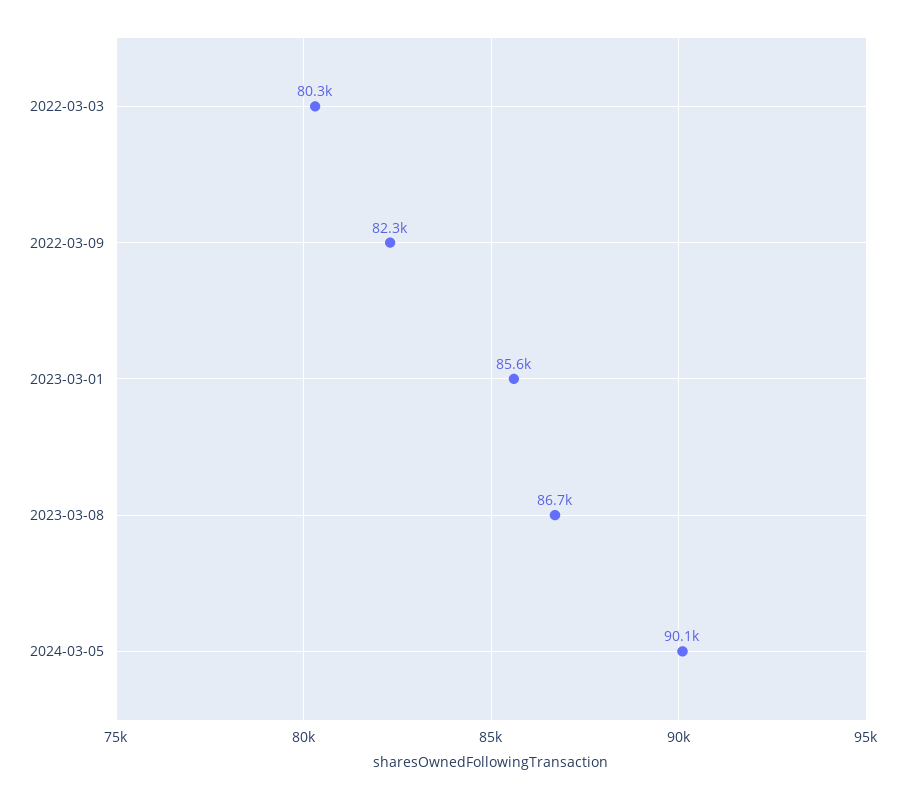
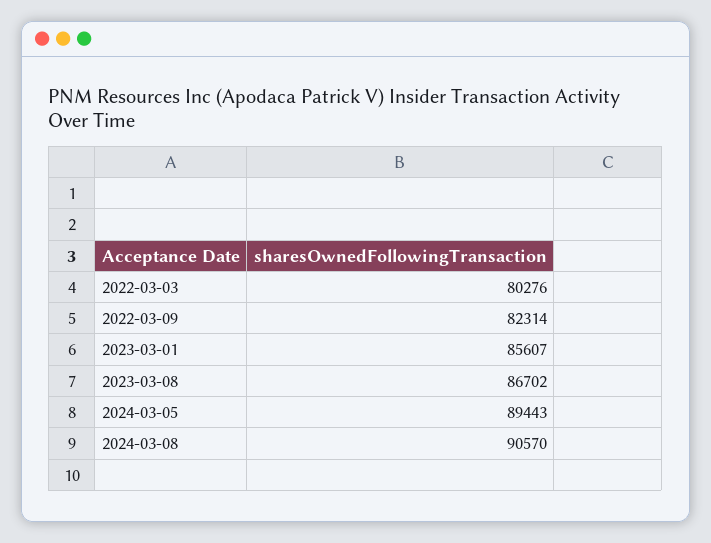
2024-03-05: 90100 -> 89443
2024-03-08: none -> 90570

